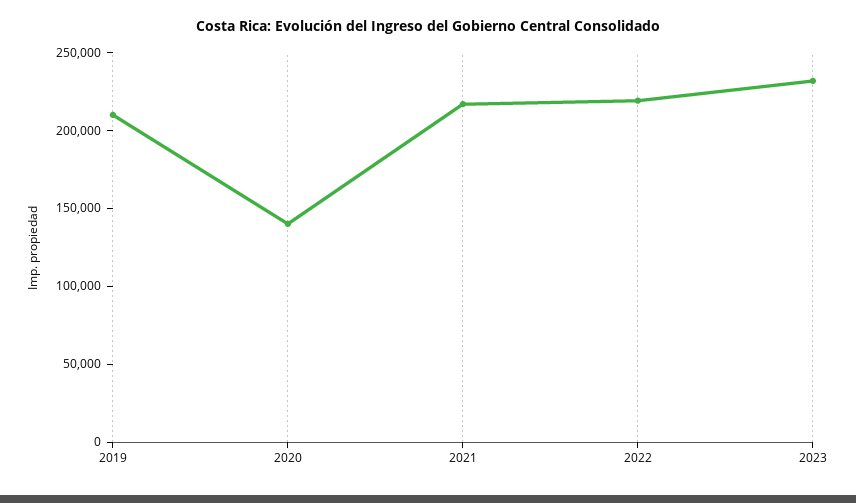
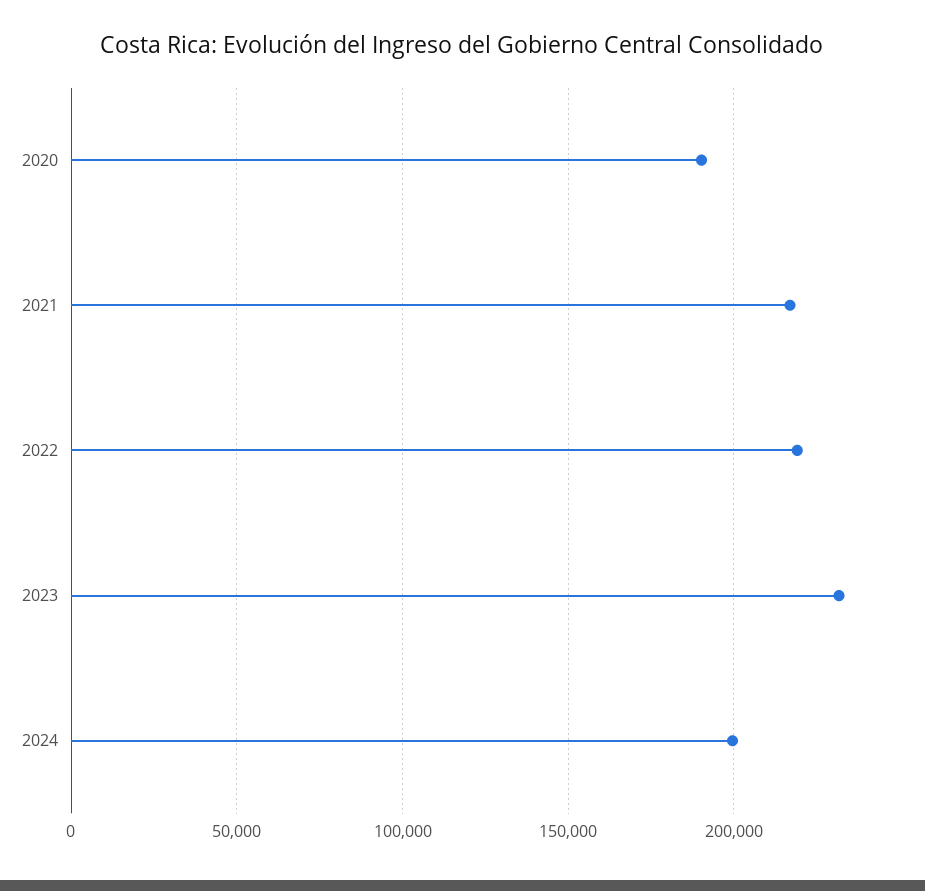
2019: 210000 -> none
2020: 140000 -> 190000
2024: none -> 200000

